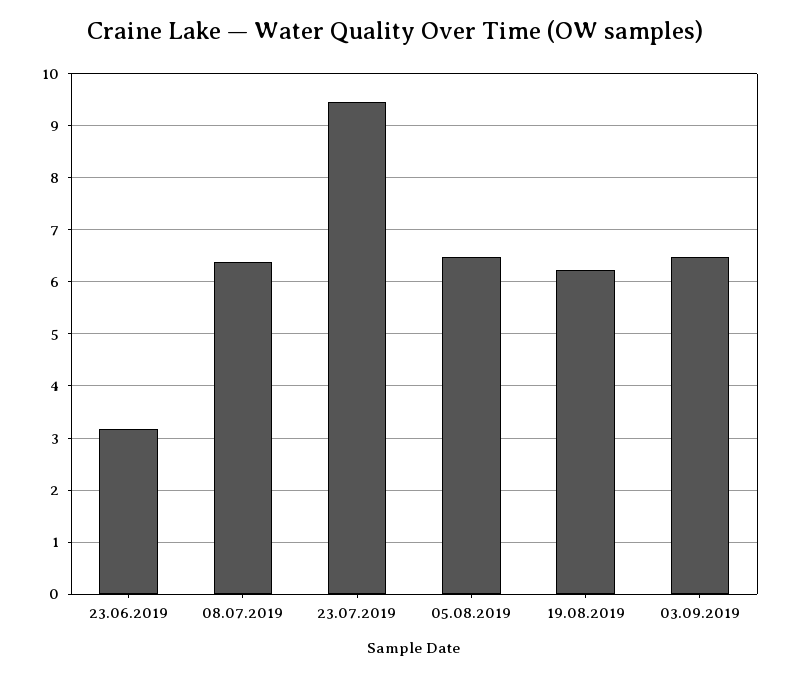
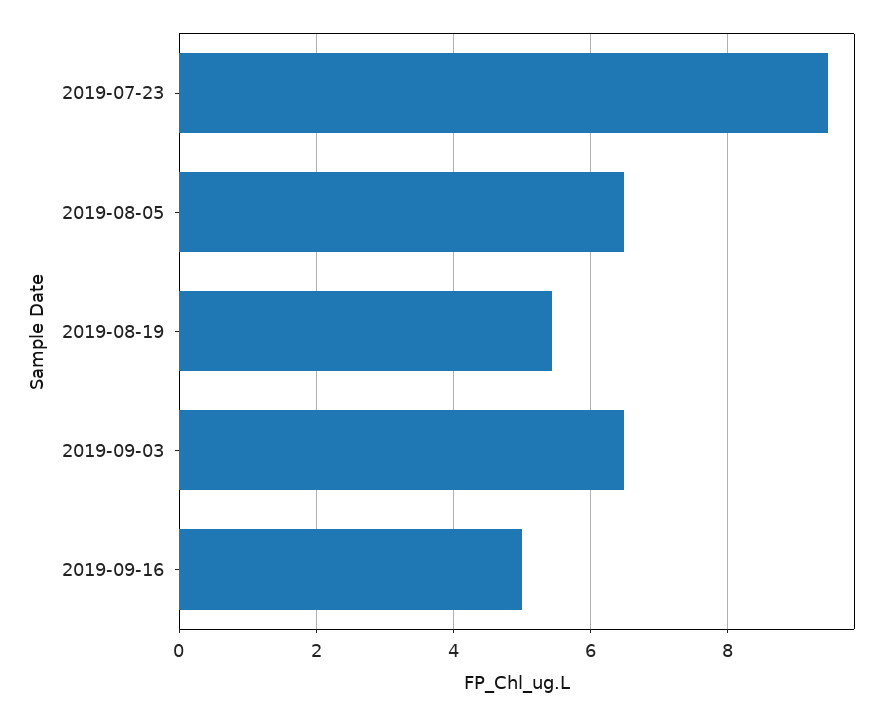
23.06.2019: 3.2 -> none
08.07.2019: 6.4 -> none
19.08.2019: 6.2 -> 5.4
2019-09-16: none -> 5

